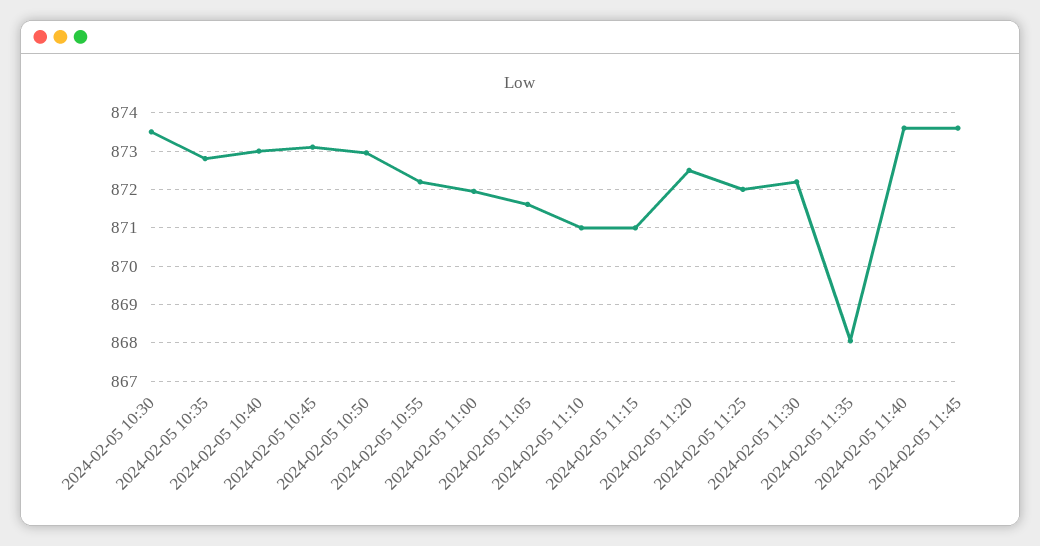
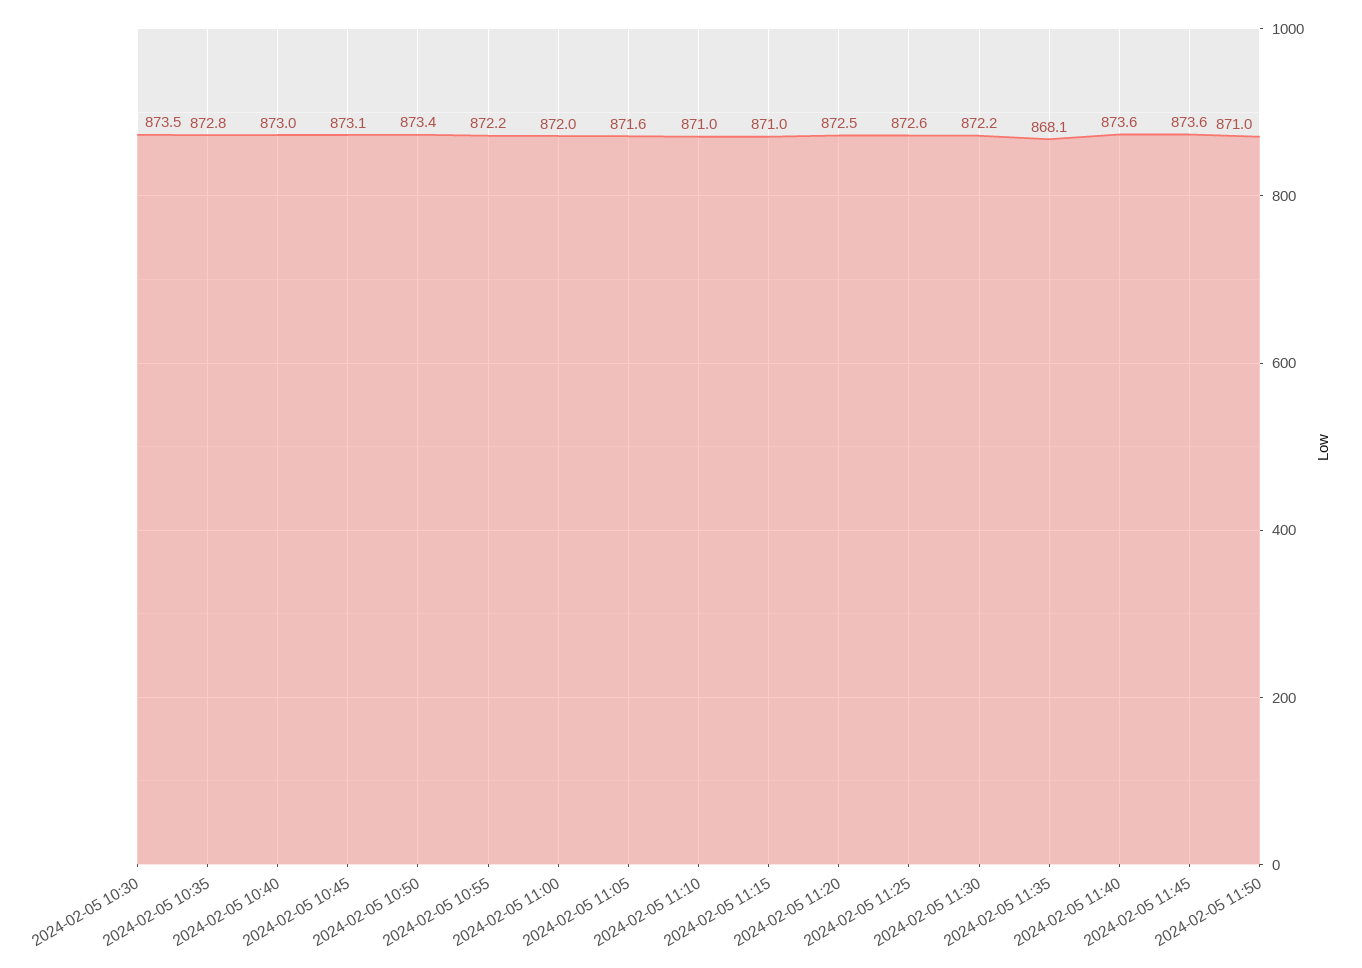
2024-02-05 10:50: 873 -> 873.4
2024-02-05 11:25: 872 -> 872.6
2024-02-05 11:50: none -> 871

